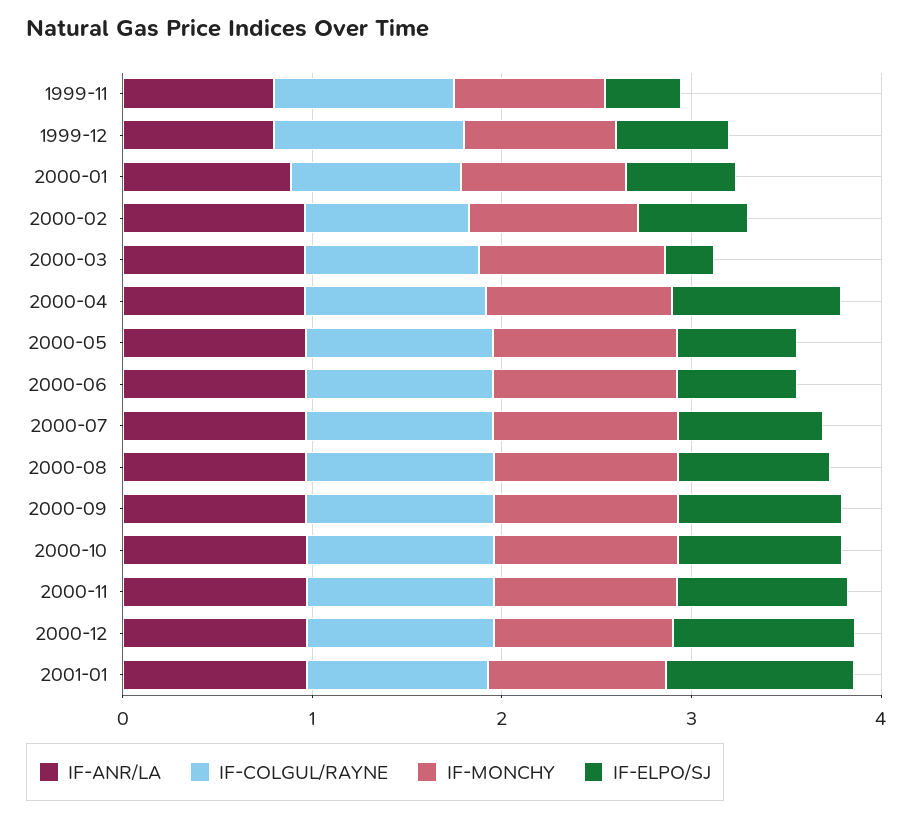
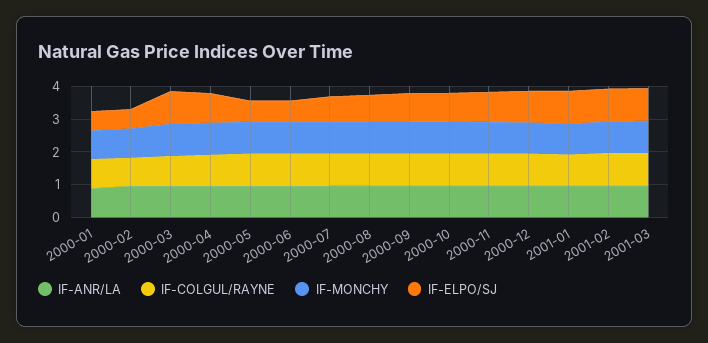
IF-ANR/LA, 1999-11: 0.8 -> none
IF-COLGUL/RAYNE, 1999-11: 1 -> none
IF-MONCHY, 1999-11: 0.8 -> none
IF-ELPO/SJ, 1999-11: 0.4 -> none
IF-ANR/LA, 1999-12: 0.8 -> none
IF-COLGUL/RAYNE, 1999-12: 1 -> none
IF-MONCHY, 1999-12: 0.8 -> none
IF-ELPO/SJ, 1999-12: 0.6 -> none
IF-ELPO/SJ, 2000-03: 0.2 -> 1
IF-ANR/LA, 2001-02: none -> 1
IF-COLGUL/RAYNE, 2001-02: none -> 1
IF-MONCHY, 2001-02: none -> 1
IF-ELPO/SJ, 2001-02: none -> 1
IF-ANR/LA, 2001-03: none -> 1
IF-COLGUL/RAYNE, 2001-03: none -> 1
IF-MONCHY, 2001-03: none -> 1
IF-ELPO/SJ, 2001-03: none -> 1

